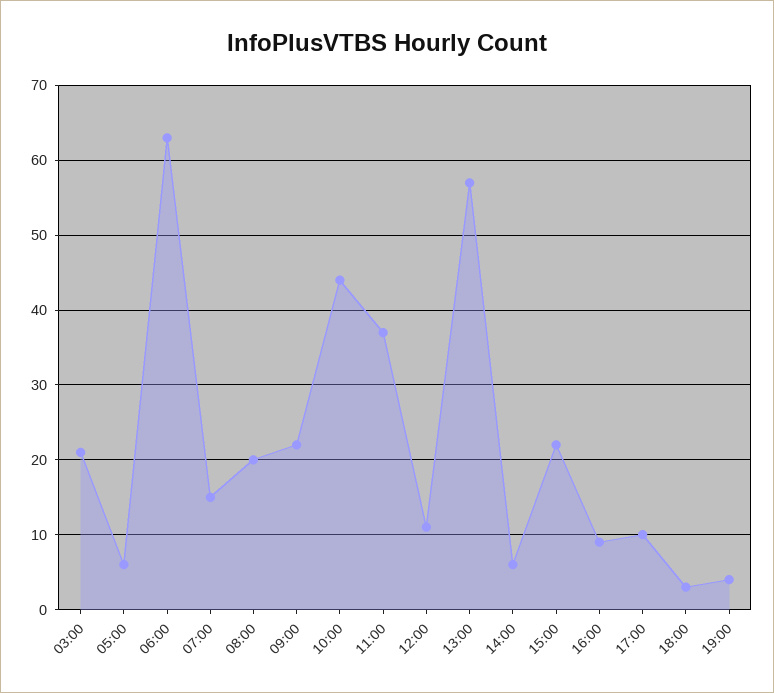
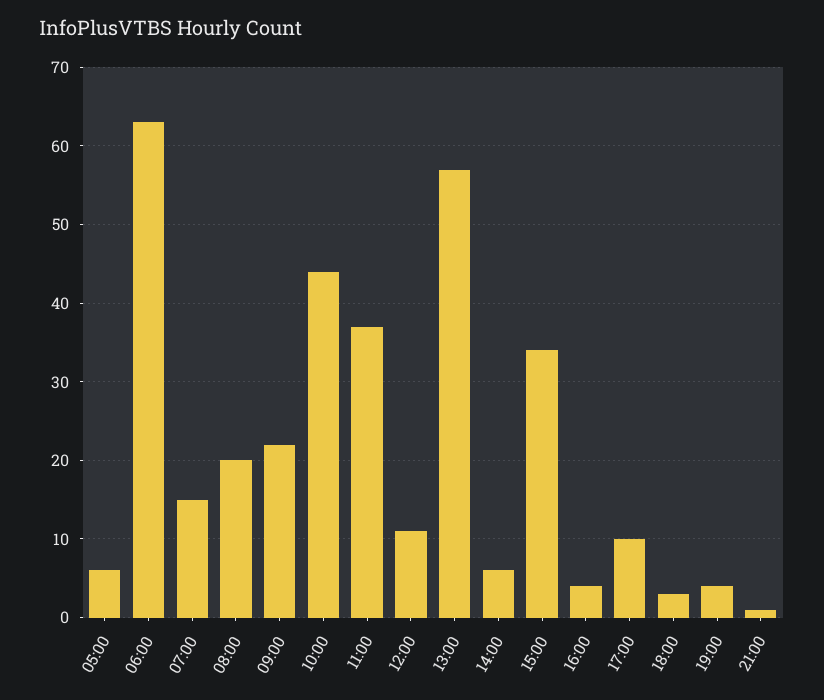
03:00: 21 -> none
15:00: 22 -> 34
16:00: 9 -> 4
21:00: none -> 1

